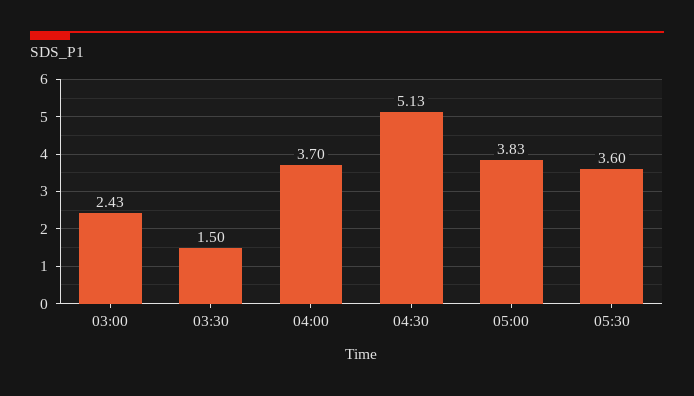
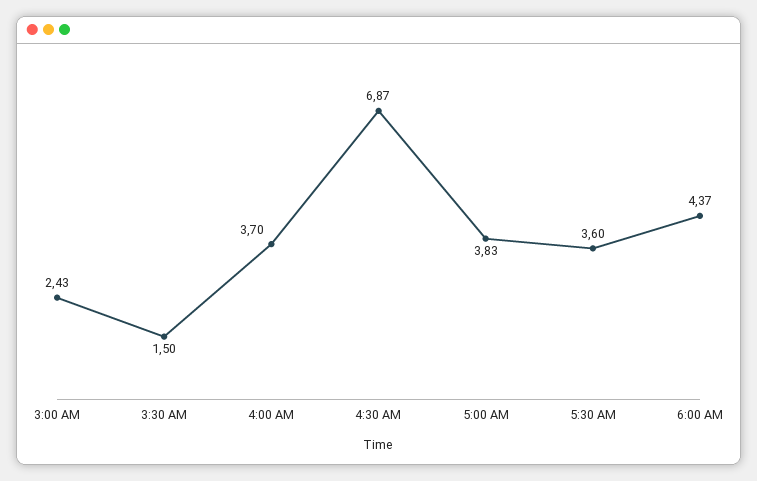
04:30: 5.13 -> 6.87
6:00 AM: none -> 4.37

